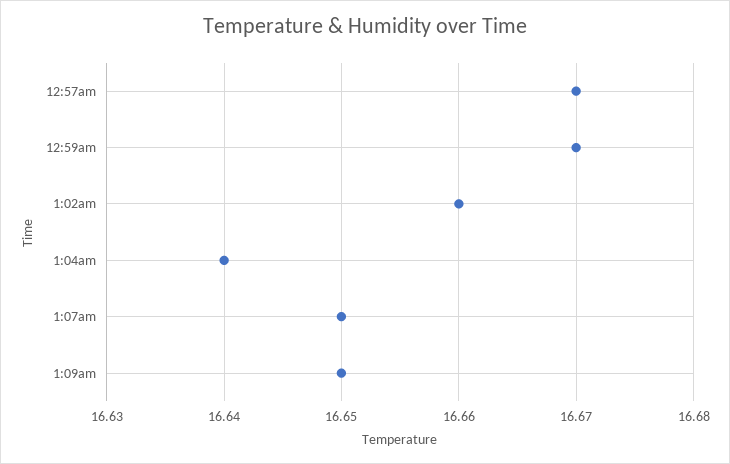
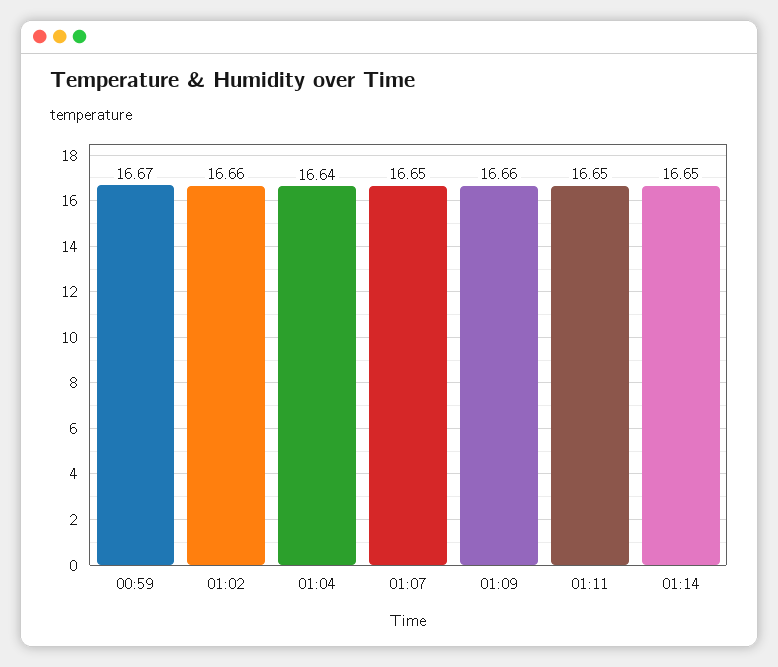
12:57am: 16.67 -> none
1:09am: 16.65 -> 16.66
01:11: none -> 16.65
01:14: none -> 16.65

